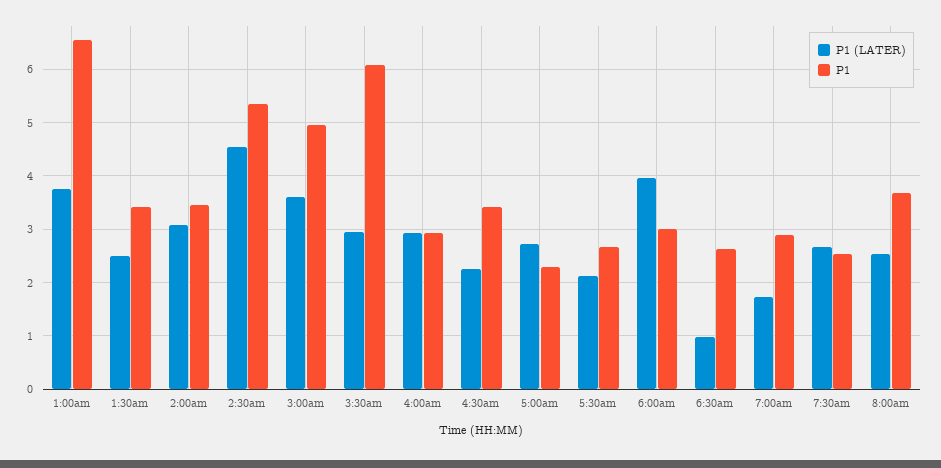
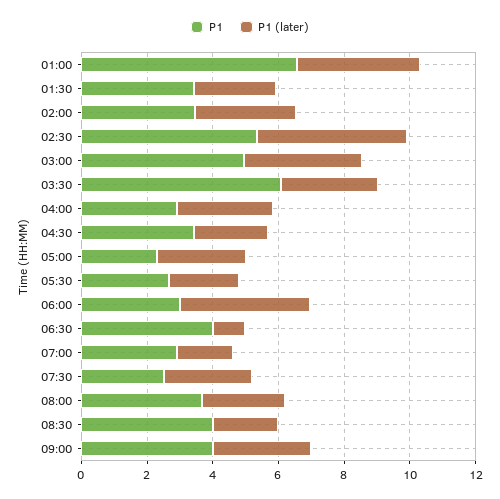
P1, 6:30am: 2.6 -> 4
P1, 08:30: none -> 4
P1 (LATER), 08:30: none -> 2
P1, 09:00: none -> 4
P1 (LATER), 09:00: none -> 3

